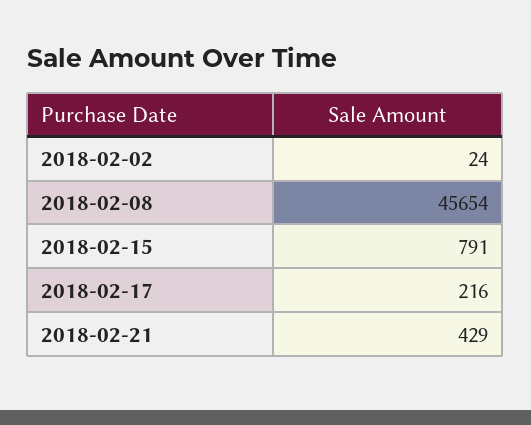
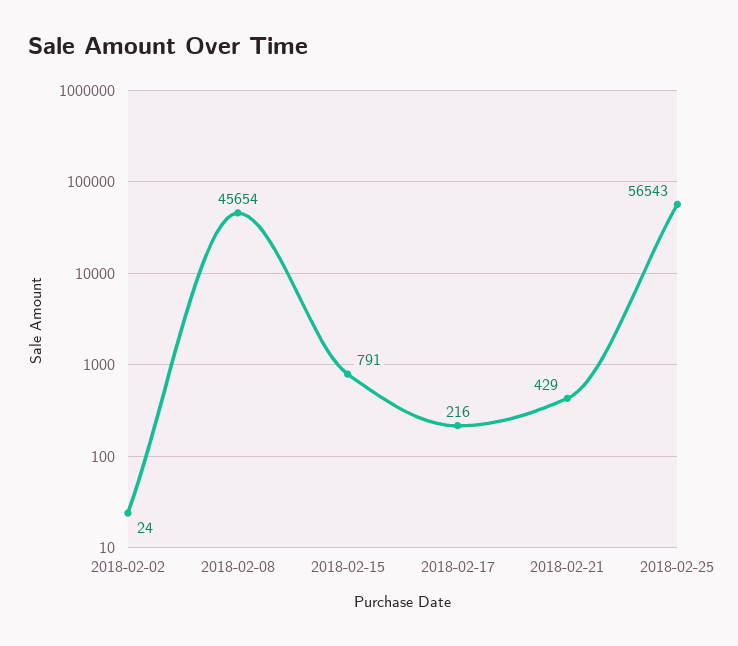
2018-02-25: none -> 56543

